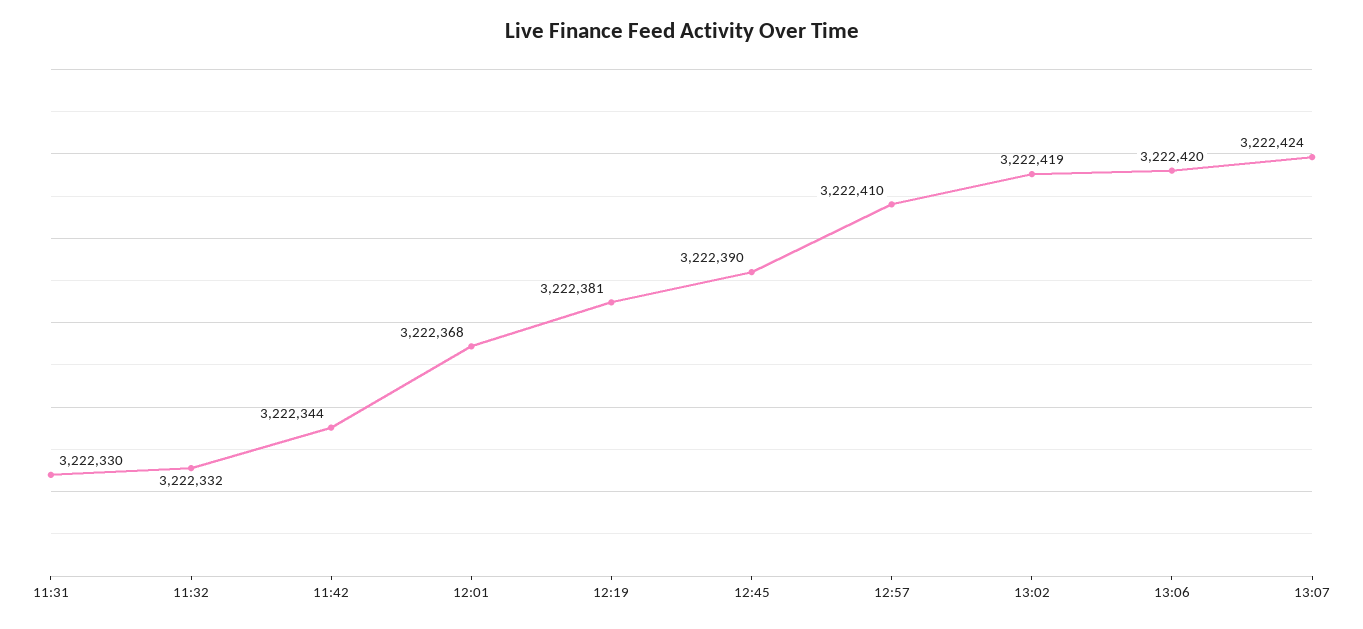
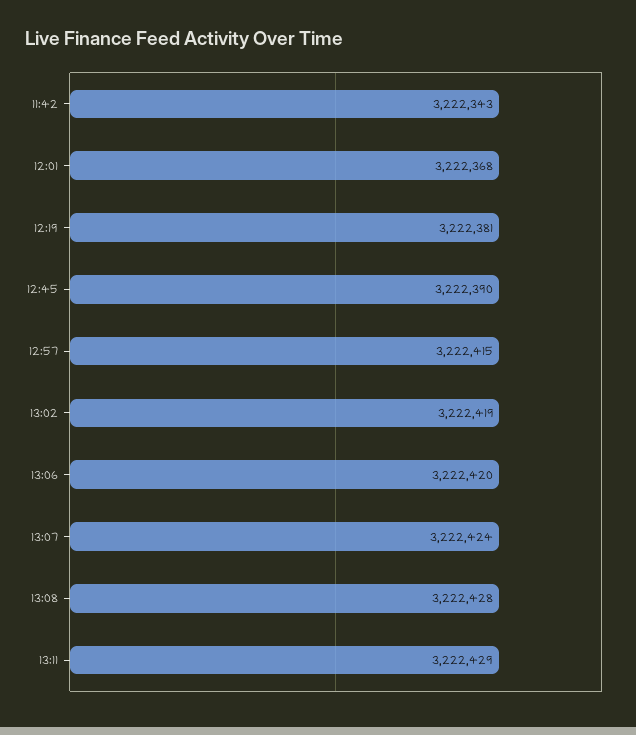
11:31: 3222330 -> none
11:32: 3222332 -> none
11:42: 3222344 -> 3222343
12:57: 3222410 -> 3222415
13:08: none -> 3222428
13:11: none -> 3222429

